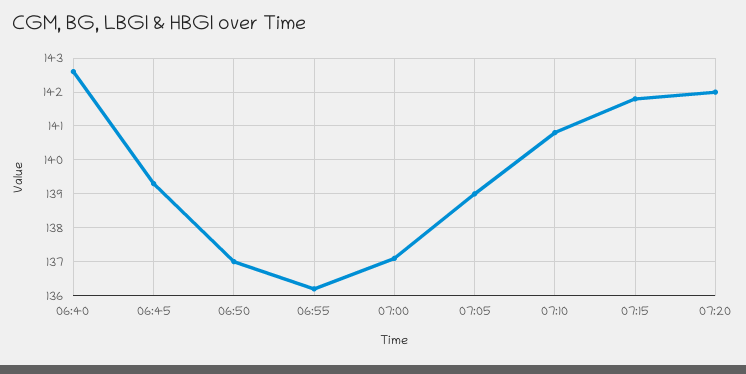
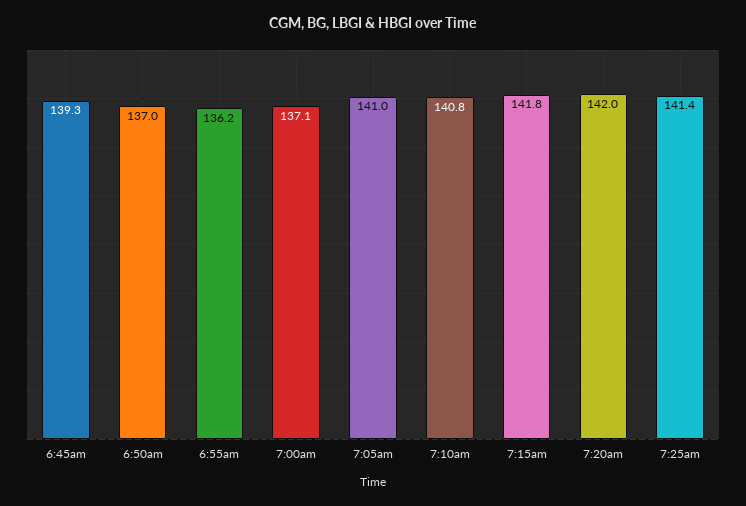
06:40: 142.5 -> none
07:05: 139 -> 141
7:25am: none -> 141.4

